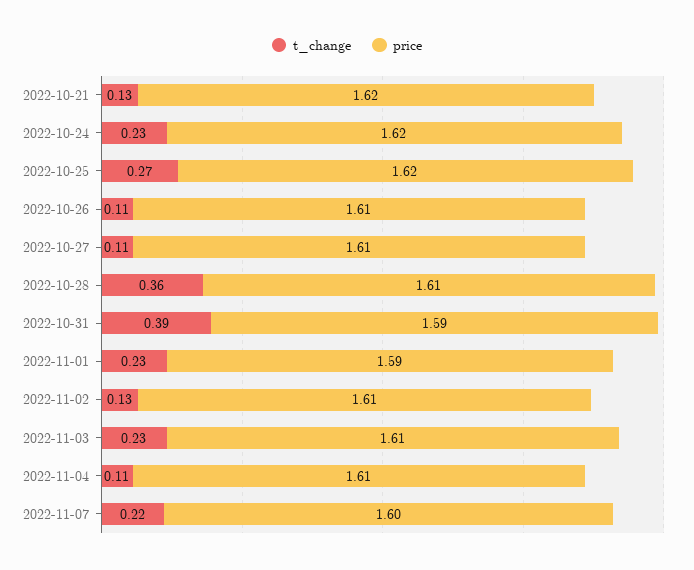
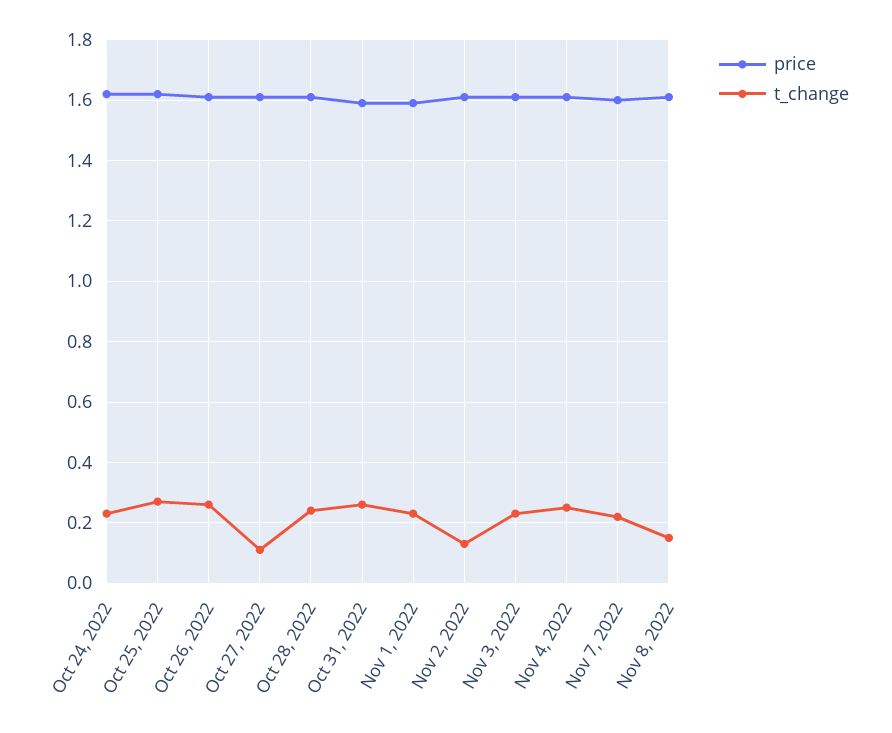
t_change, 2022-10-21: 0.13 -> none
price, 2022-10-21: 1.62 -> none
t_change, 2022-10-26: 0.11 -> 0.25
t_change, 2022-10-28: 0.36 -> 0.25
t_change, 2022-10-31: 0.39 -> 0.25
t_change, 2022-11-04: 0.11 -> 0.25
price, Nov 8, 2022: none -> 1.6
t_change, Nov 8, 2022: none -> 0.15

